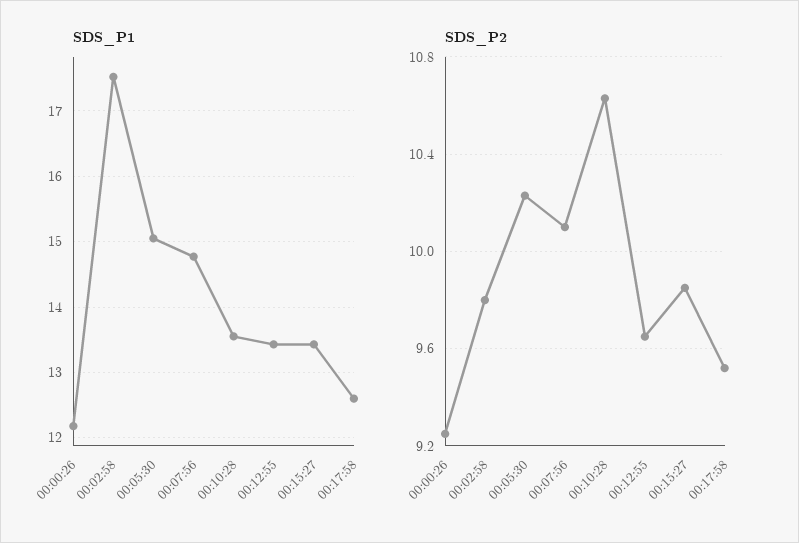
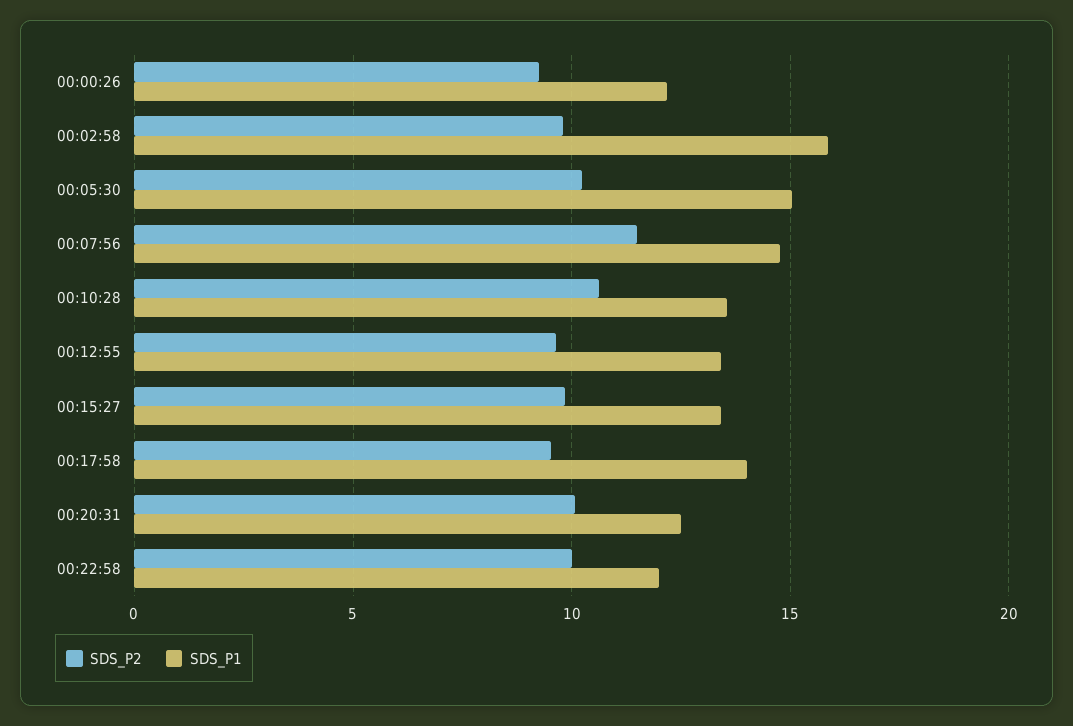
SDS_P1, 00:02:58: 17.5 -> 16
SDS_P1, 00:17:58: 12.6 -> 14
SDS_P2, 00:07:56: 10.1 -> 11.5
SDS_P2, 00:20:31: none -> 10
SDS_P1, 00:20:31: none -> 12.5
SDS_P2, 00:22:58: none -> 10
SDS_P1, 00:22:58: none -> 12

